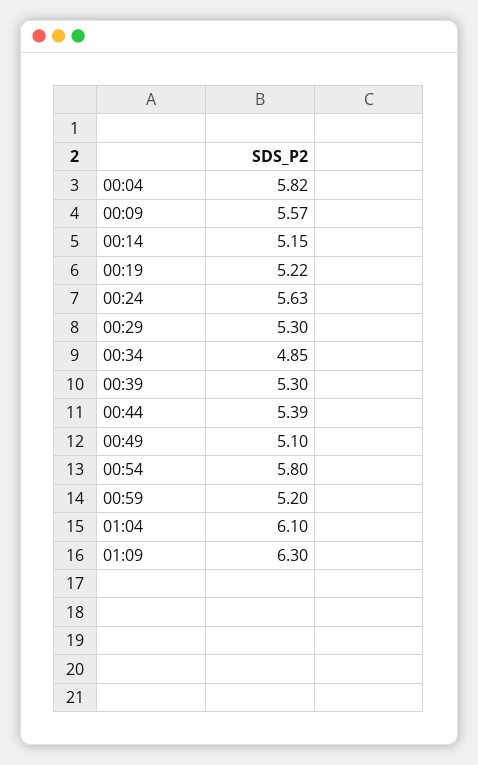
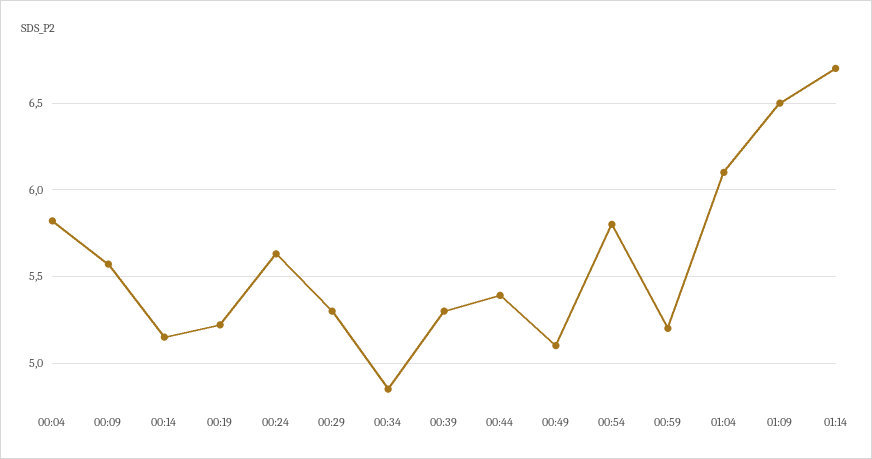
01:09: 6.3 -> 6.5
01:14: none -> 6.7

